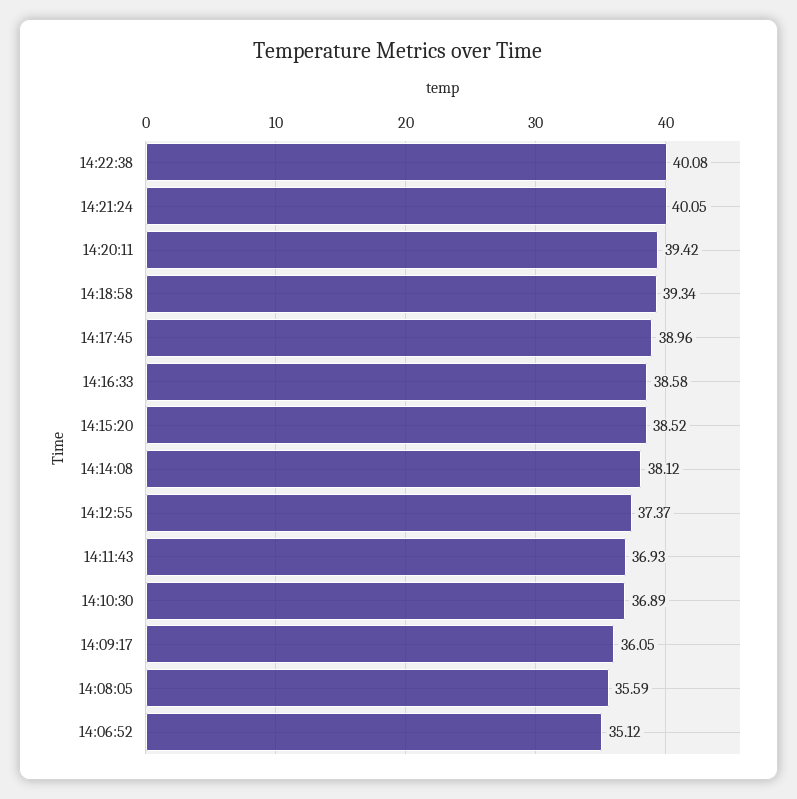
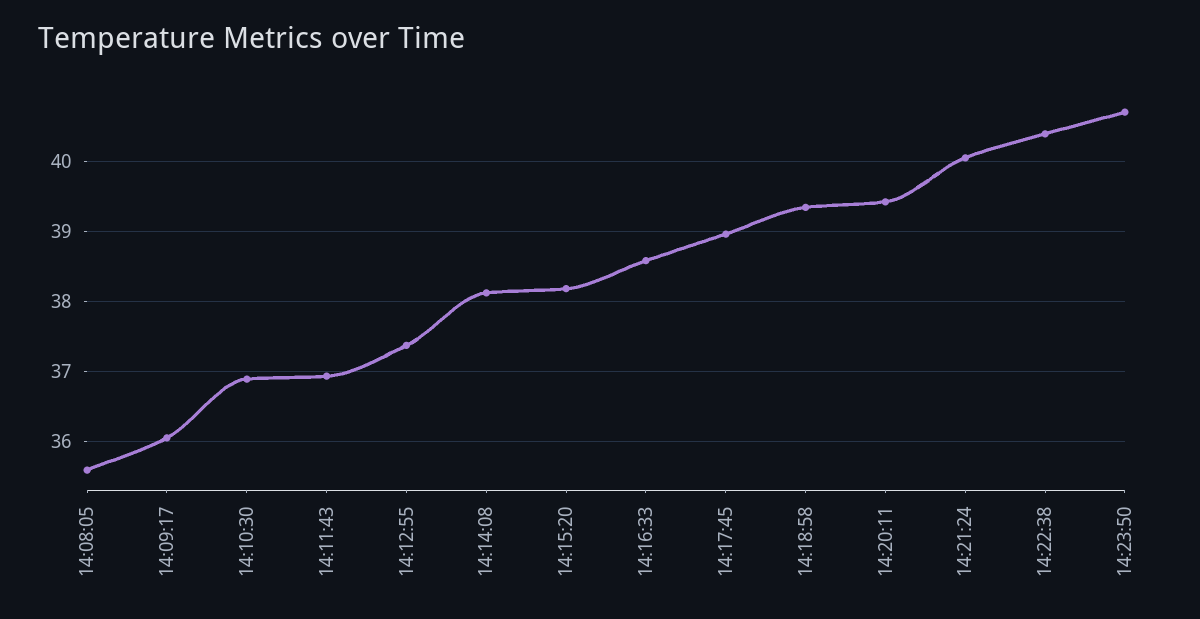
14:22:38: 40.08 -> 40.4
14:15:20: 38.52 -> 38.2
14:06:52: 35.12 -> none
14:23:50: none -> 40.7

